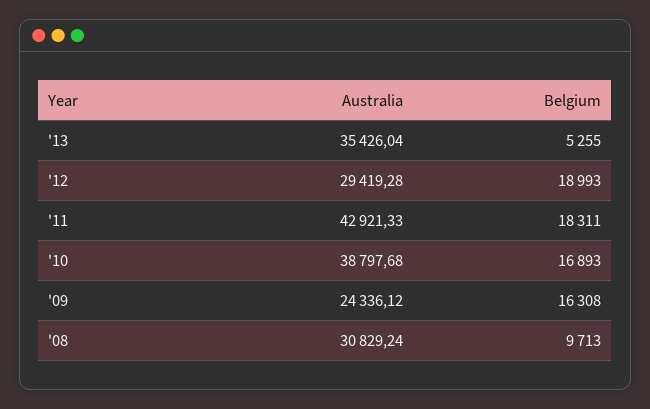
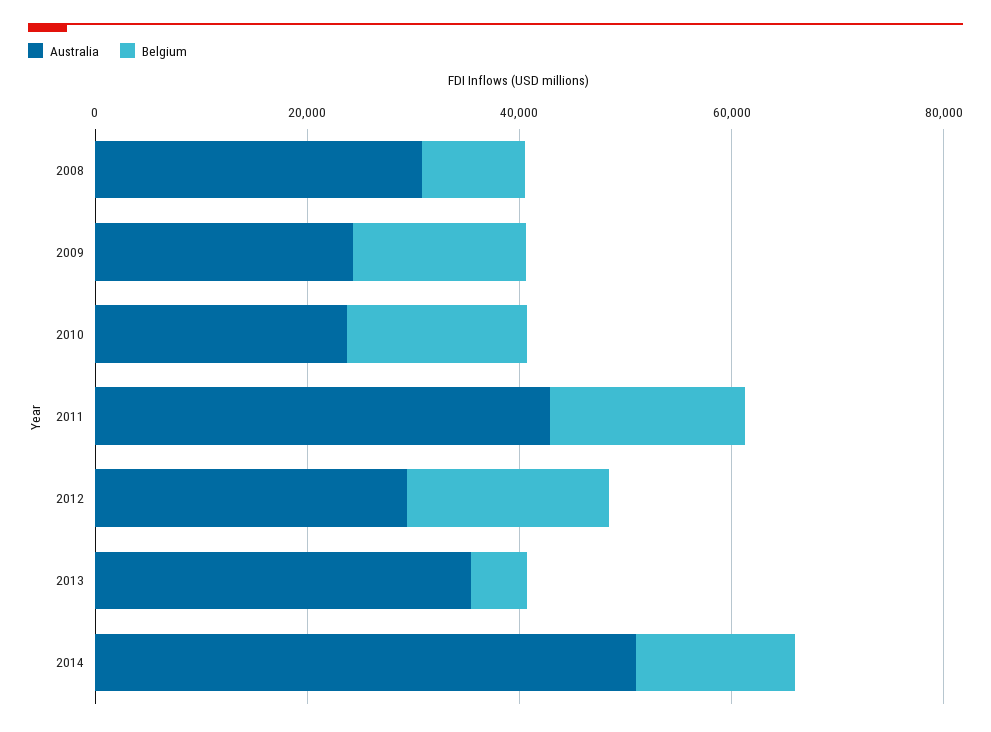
Australia, '10: 38797.68 -> 25000
Australia, 2014: none -> 50000
Belgium, 2014: none -> 15000

